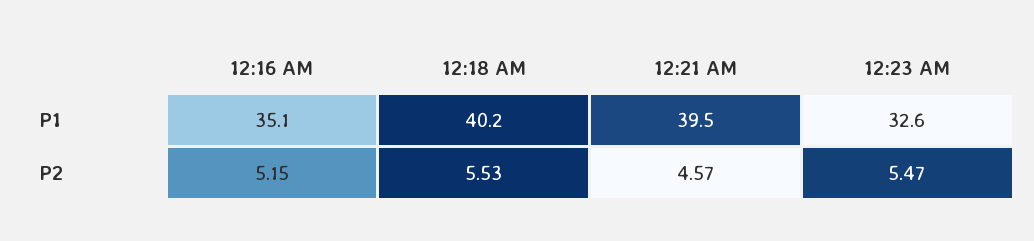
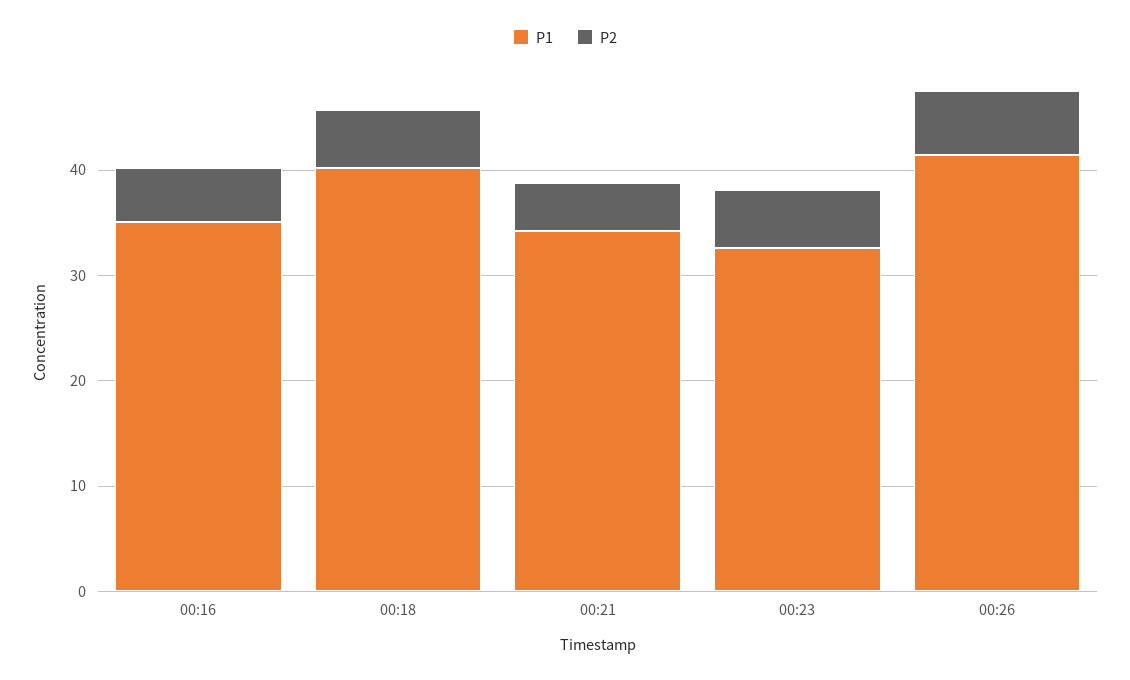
P1, 12:21 AM: 39.5 -> 34
P1, 00:26: none -> 42
P2, 00:26: none -> 6

